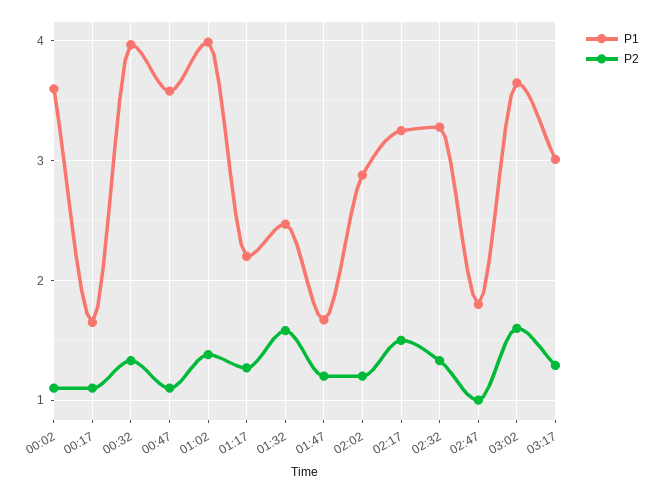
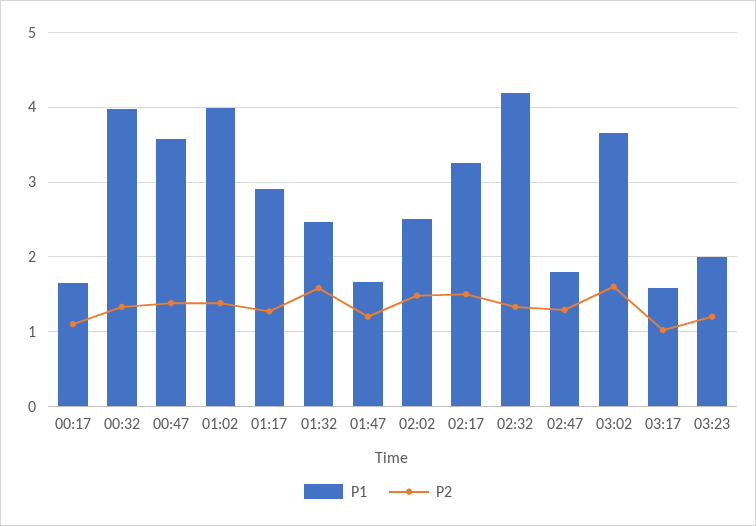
P1, 00:02: 3.6 -> none
P2, 00:02: 1.1 -> none
P2, 00:47: 1.1 -> 1.4
P1, 01:17: 2.2 -> 2.9
P1, 02:02: 2.9 -> 2.5
P2, 02:02: 1.2 -> 1.5
P1, 02:32: 3.3 -> 4.2
P2, 02:47: 1 -> 1.3
P1, 03:17: 3 -> 1.6
P2, 03:17: 1.3 -> 1
P1, 03:23: none -> 2
P2, 03:23: none -> 1.2

